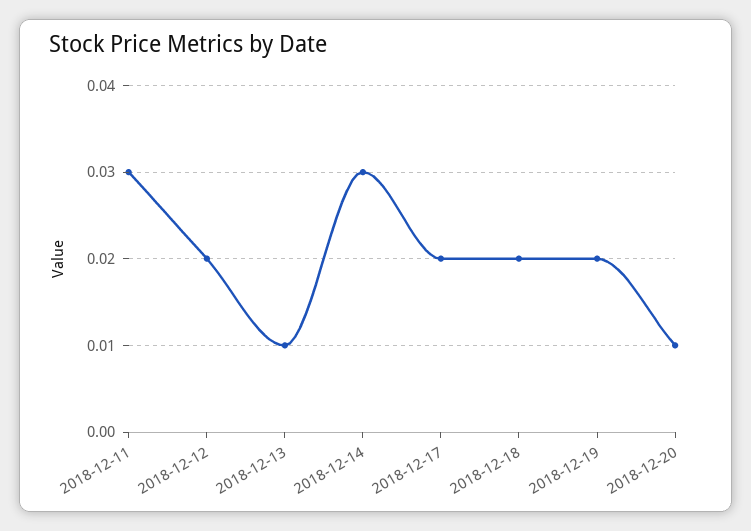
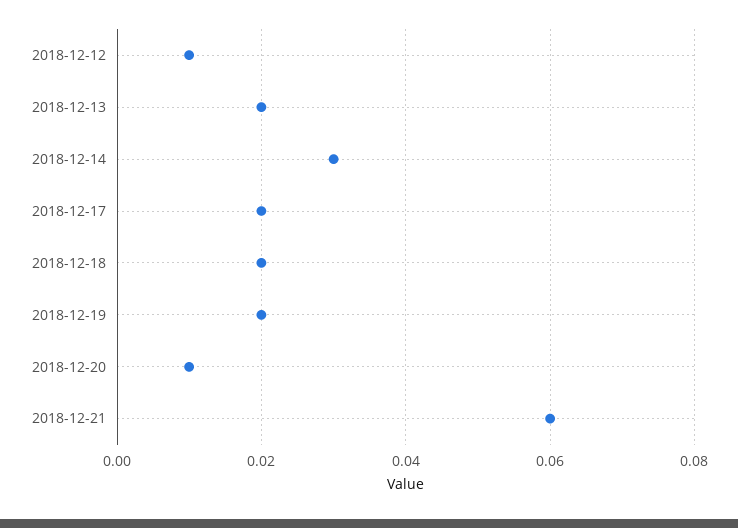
2018-12-11: 0.03 -> none
2018-12-12: 0.02 -> 0.01
2018-12-13: 0.01 -> 0.02
2018-12-21: none -> 0.06

